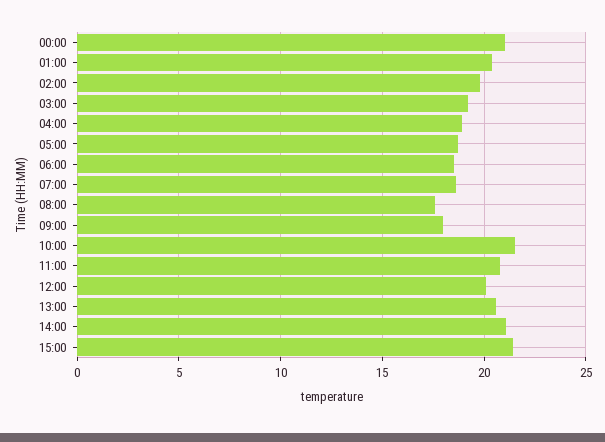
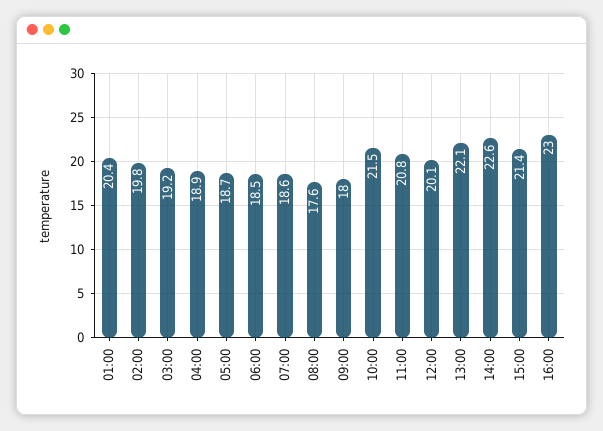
00:00: 21 -> none
13:00: 20.5 -> 22.1
14:00: 21 -> 22.6
16:00: none -> 23

